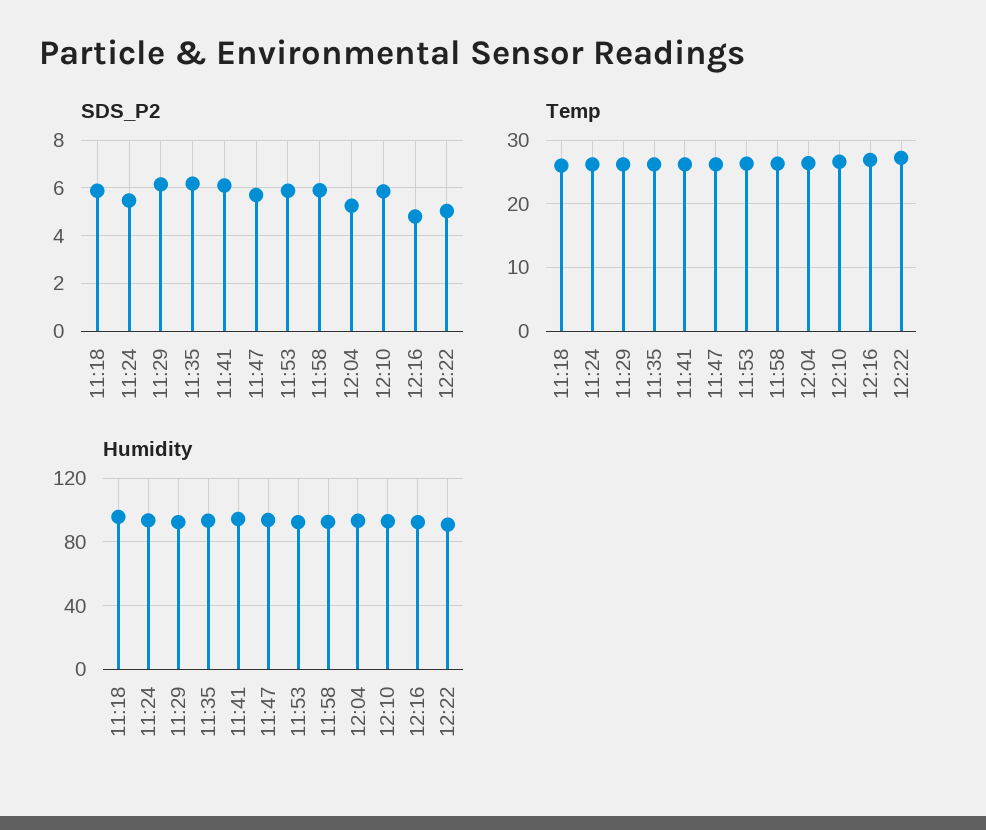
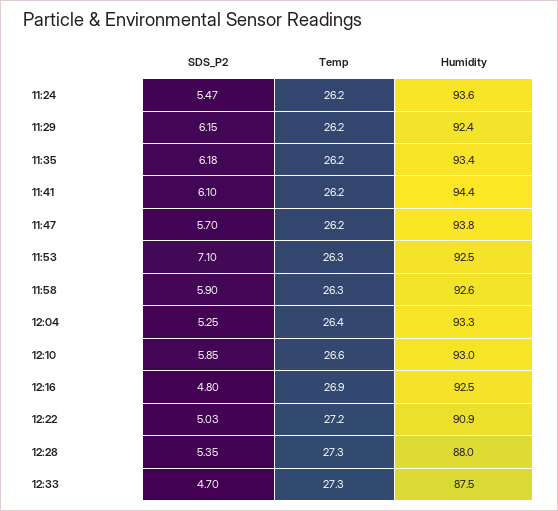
SDS_P2, 11:18: 6 -> none
SDS_P2, 11:53: 6 -> 7.1
Temp, 11:18: 26 -> none
Humidity, 11:18: 95 -> none
SDS_P2, 12:28: none -> 5.35
Temp, 12:28: none -> 27.3
Humidity, 12:28: none -> 88
SDS_P2, 12:33: none -> 4.7
Temp, 12:33: none -> 27.3
Humidity, 12:33: none -> 87.5

